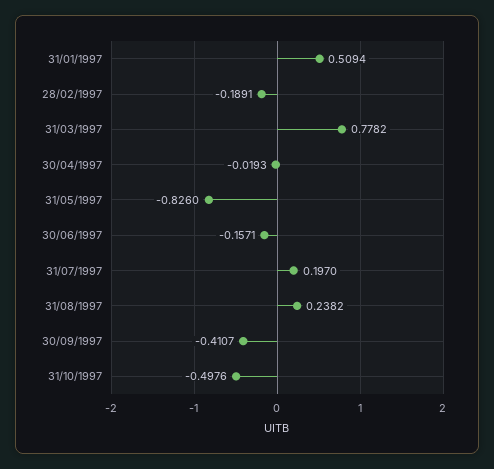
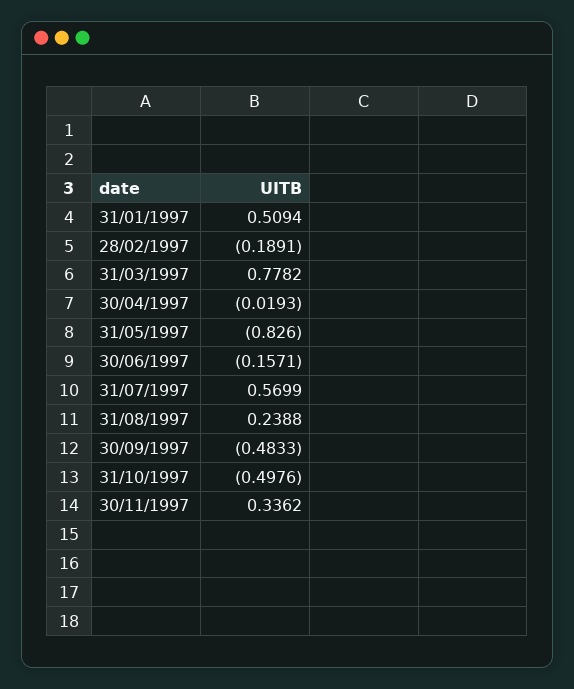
31/07/1997: 0.197 -> 0.5699
31/08/1997: 0.2382 -> 0.2388
30/09/1997: -0.4107 -> -0.4833
30/11/1997: none -> 0.3362

